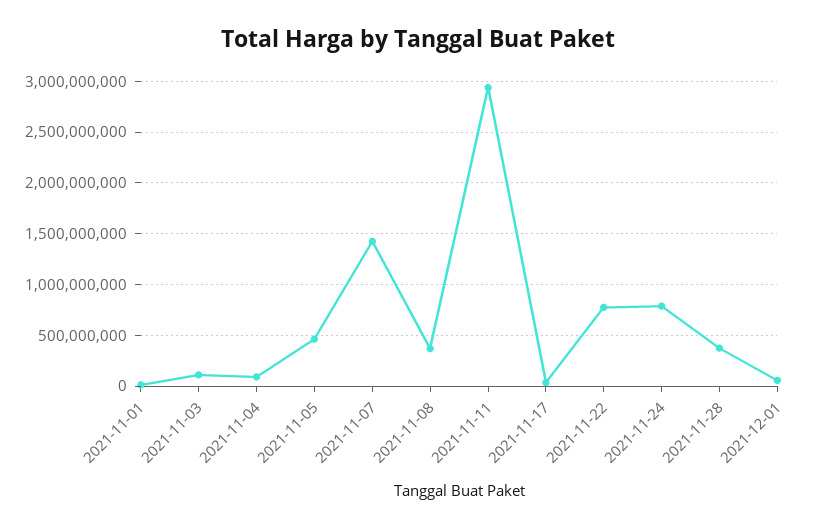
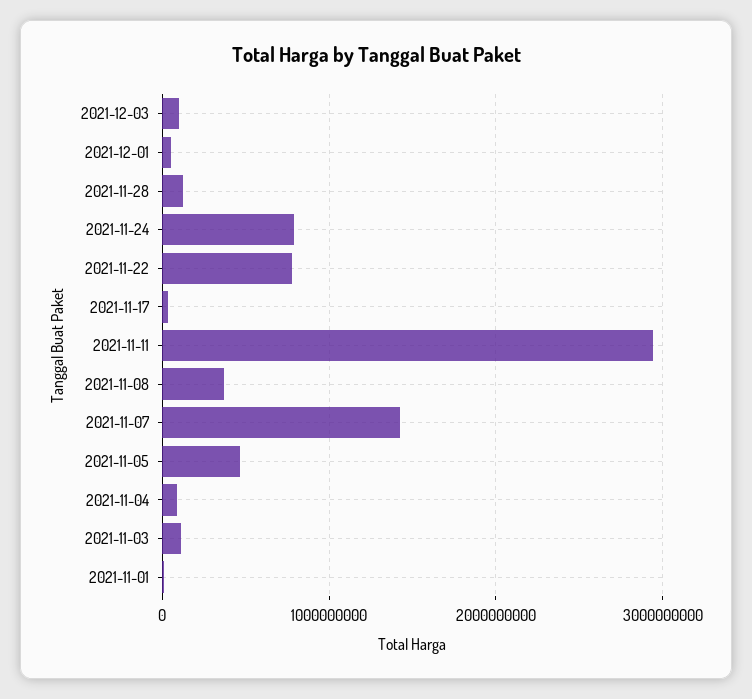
2021-11-28: 400000000 -> 100000000
2021-12-03: none -> 100000000

